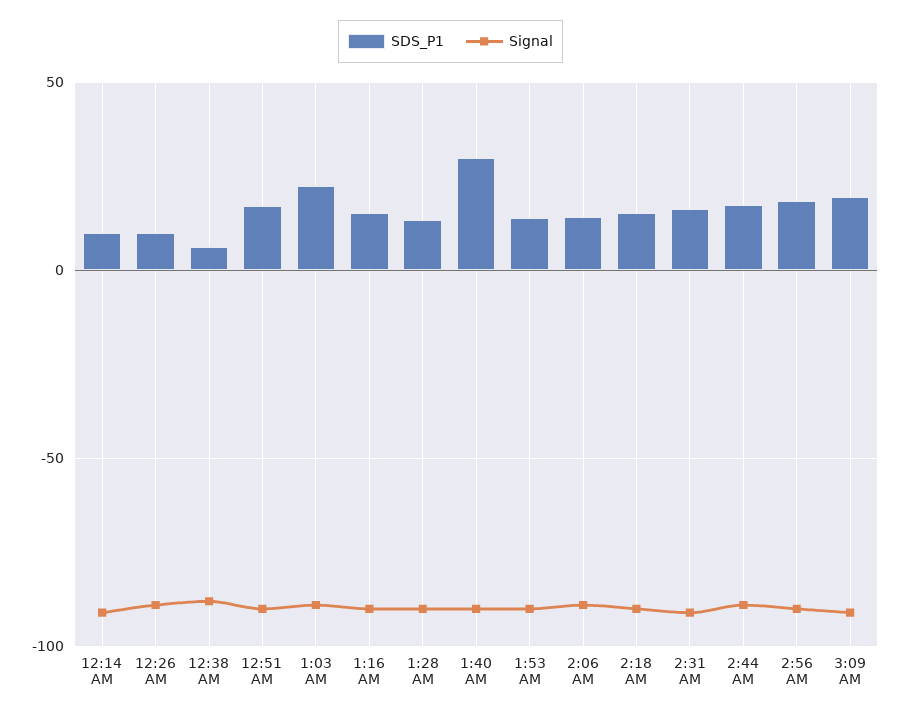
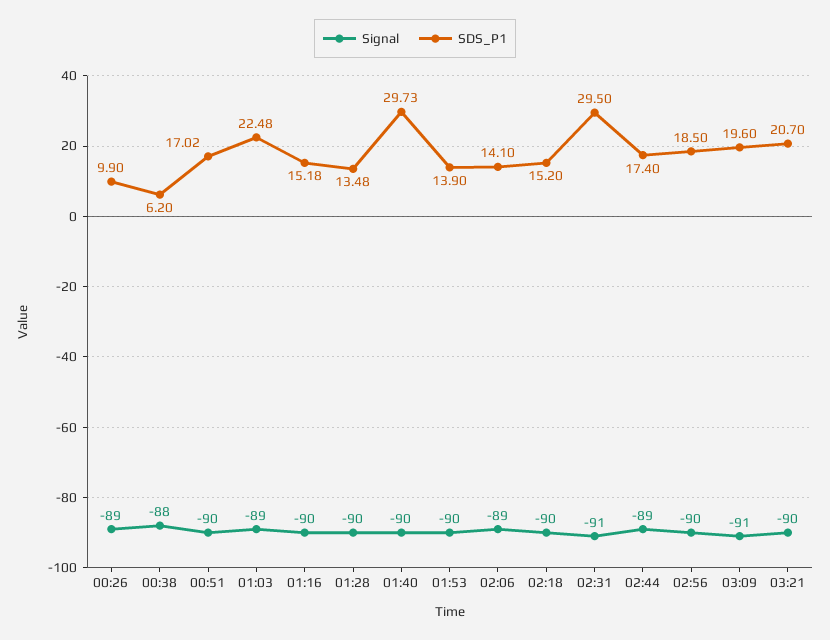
SDS_P1, 12:14 AM: 10 -> none
Signal, 12:14 AM: -90 -> none
SDS_P1, 2:31 AM: 15 -> 29.5
Signal, 03:21: none -> -90
SDS_P1, 03:21: none -> 20.7

